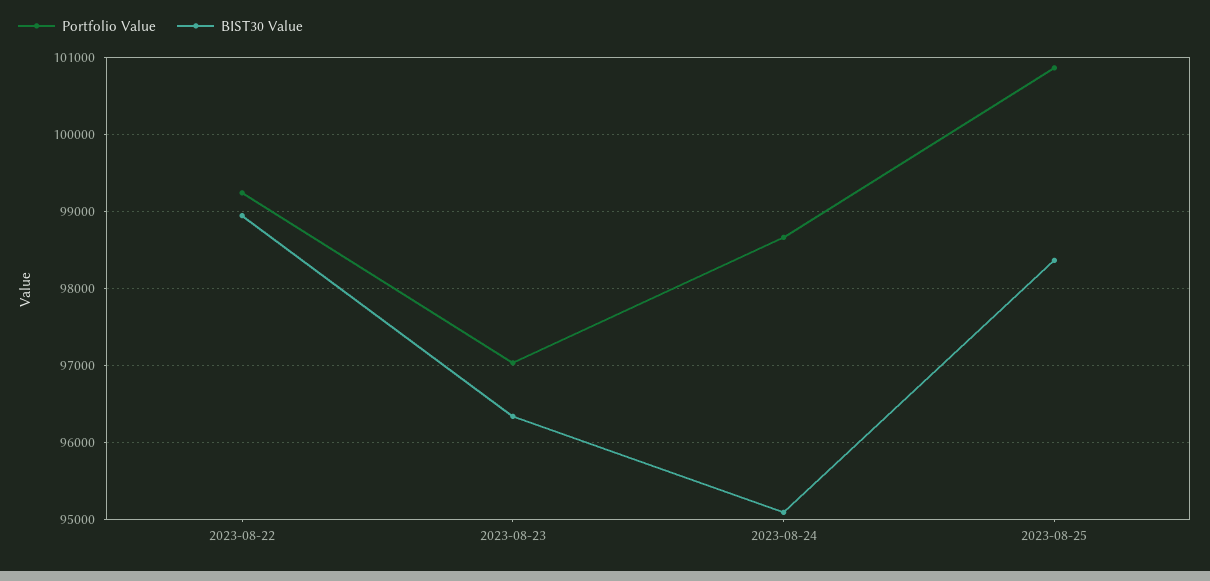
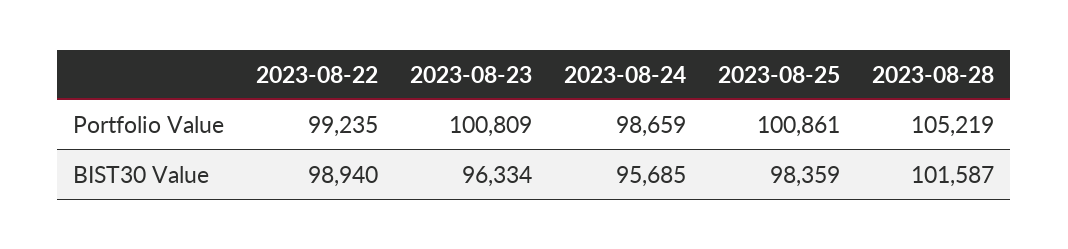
Portfolio Value, 2023-08-23: 97000 -> 100809
BIST30 Value, 2023-08-24: 95100 -> 95685
Portfolio Value, 2023-08-28: none -> 105219
BIST30 Value, 2023-08-28: none -> 101587

